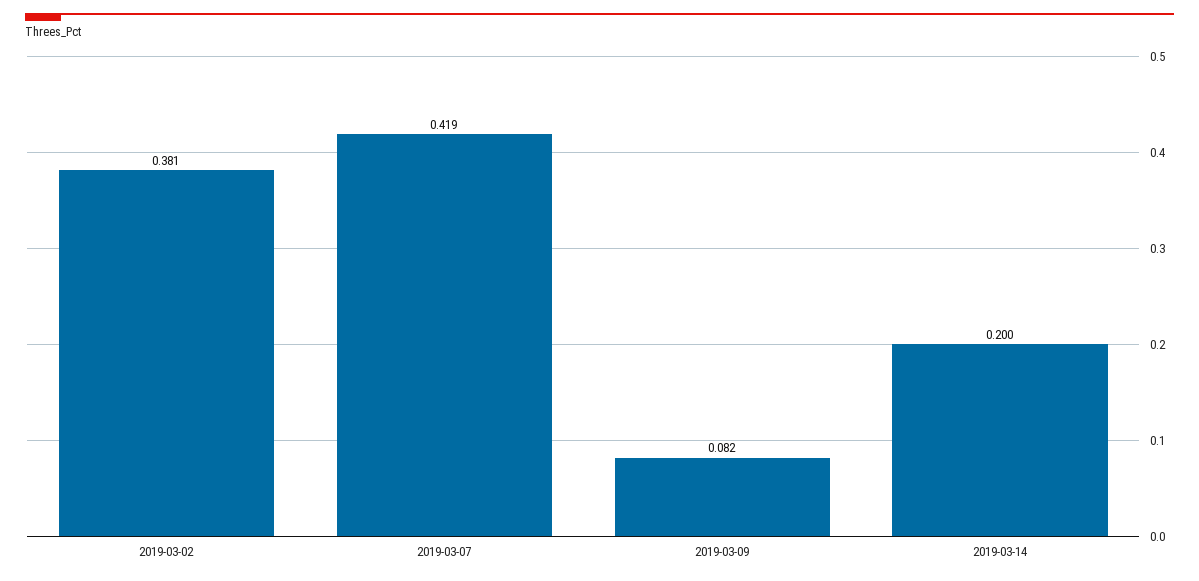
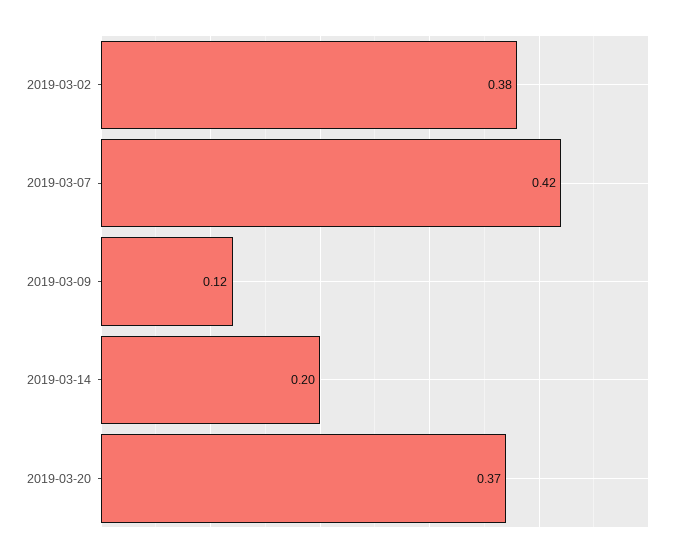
2019-03-09: 0.082 -> 0.12
2019-03-20: none -> 0.37

